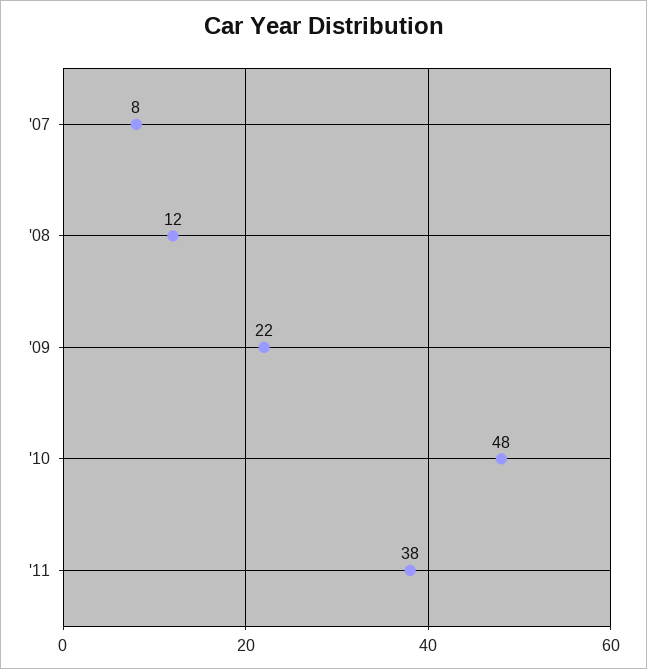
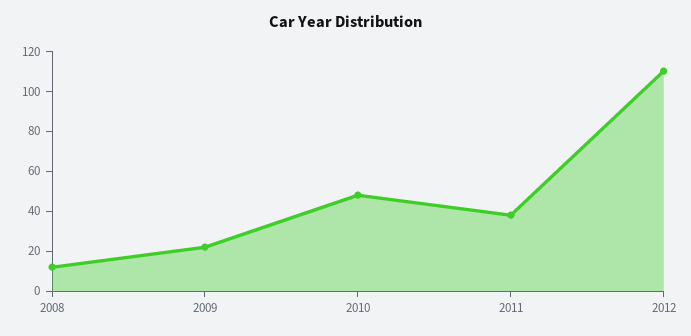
'07: 8 -> none
2012: none -> 110

